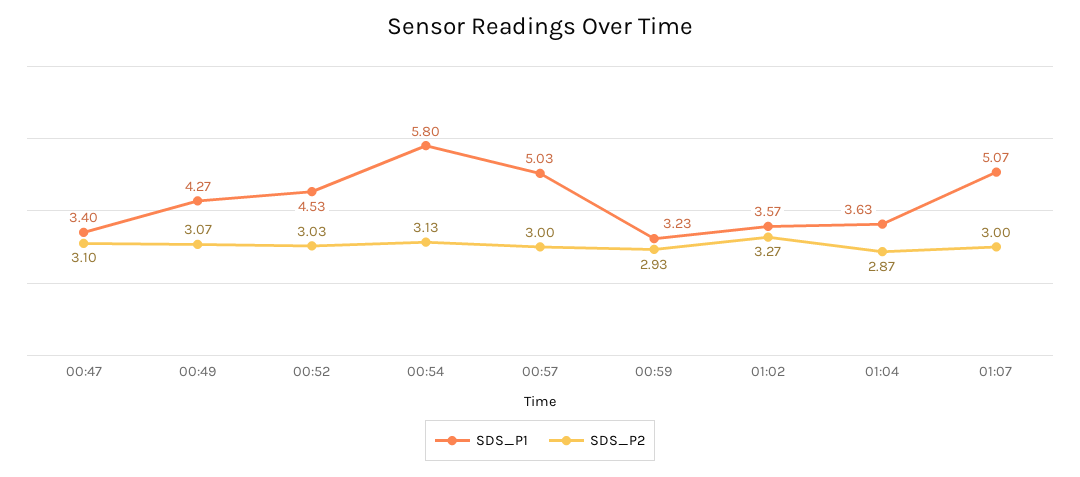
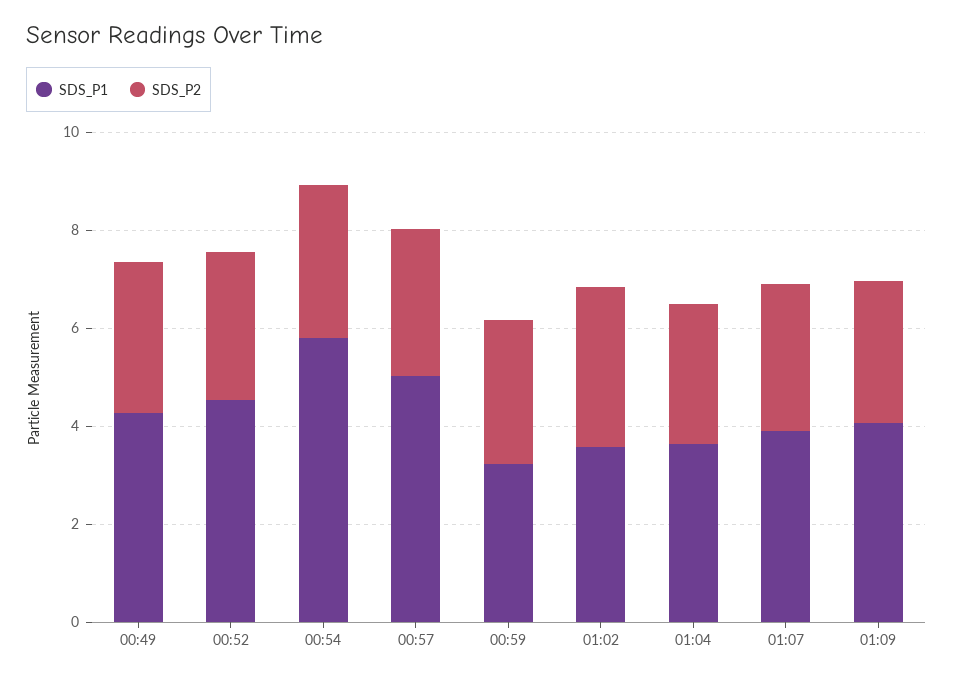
SDS_P1, 00:47: 3.4 -> none
SDS_P2, 00:47: 3.1 -> none
SDS_P1, 01:07: 5.07 -> 4
SDS_P1, 01:09: none -> 4
SDS_P2, 01:09: none -> 3

